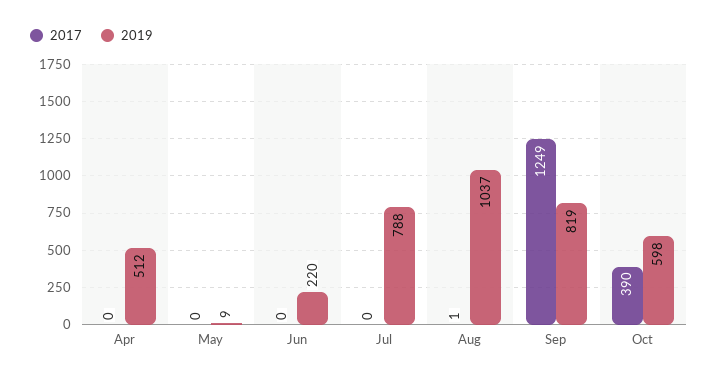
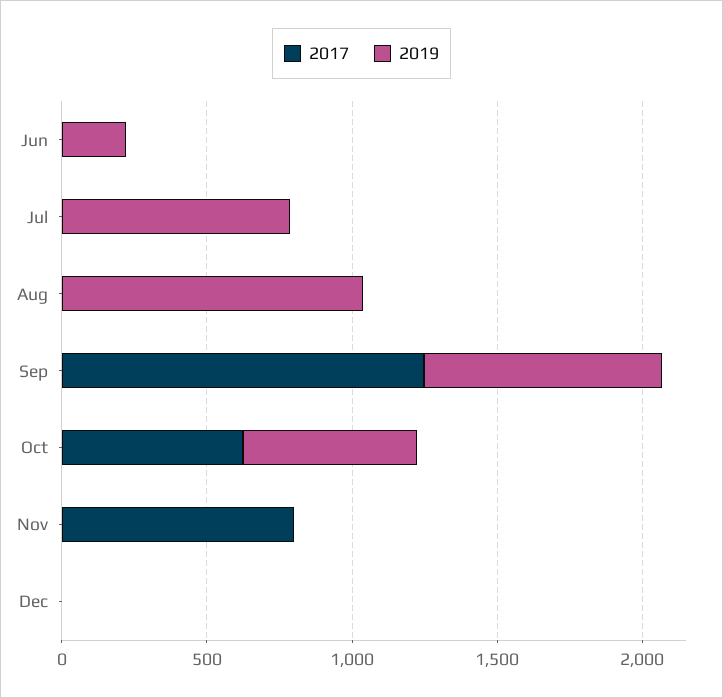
2017, Apr: 0 -> none
2019, Apr: 512 -> none
2017, May: 0 -> none
2019, May: 9 -> none
2017, Oct: 390 -> 600
2017, Nov: none -> 800
2019, Nov: none -> 0
2017, Dec: none -> 0
2019, Dec: none -> 0

